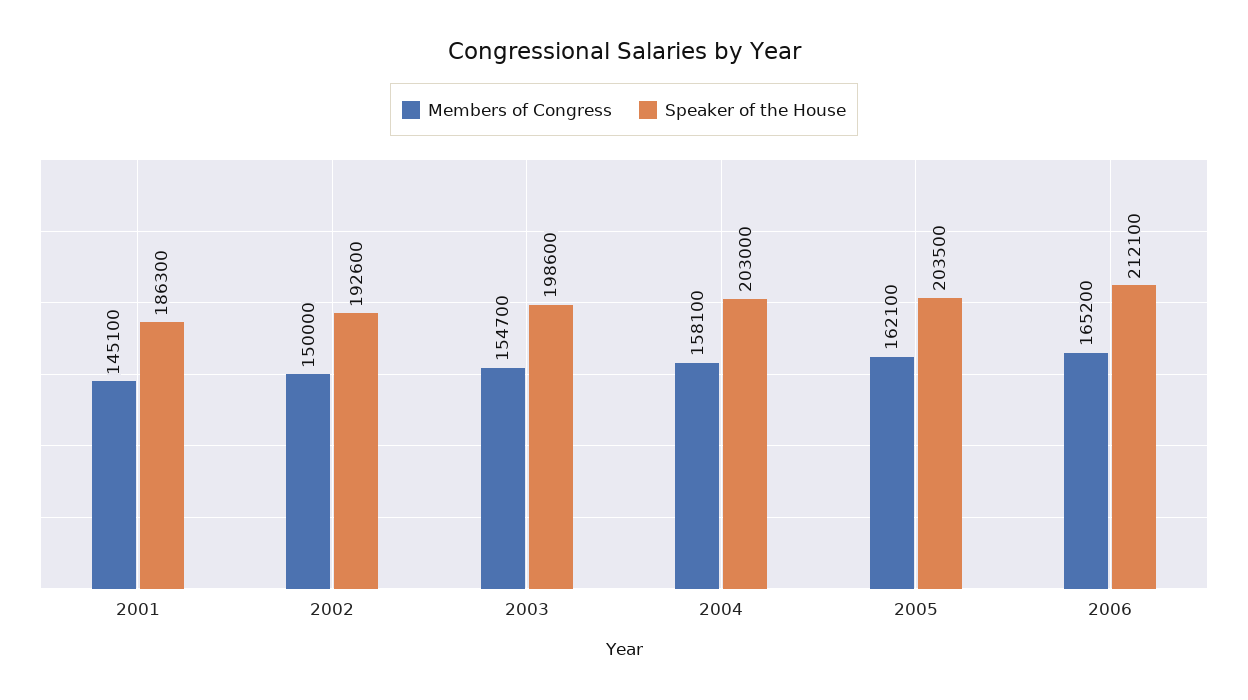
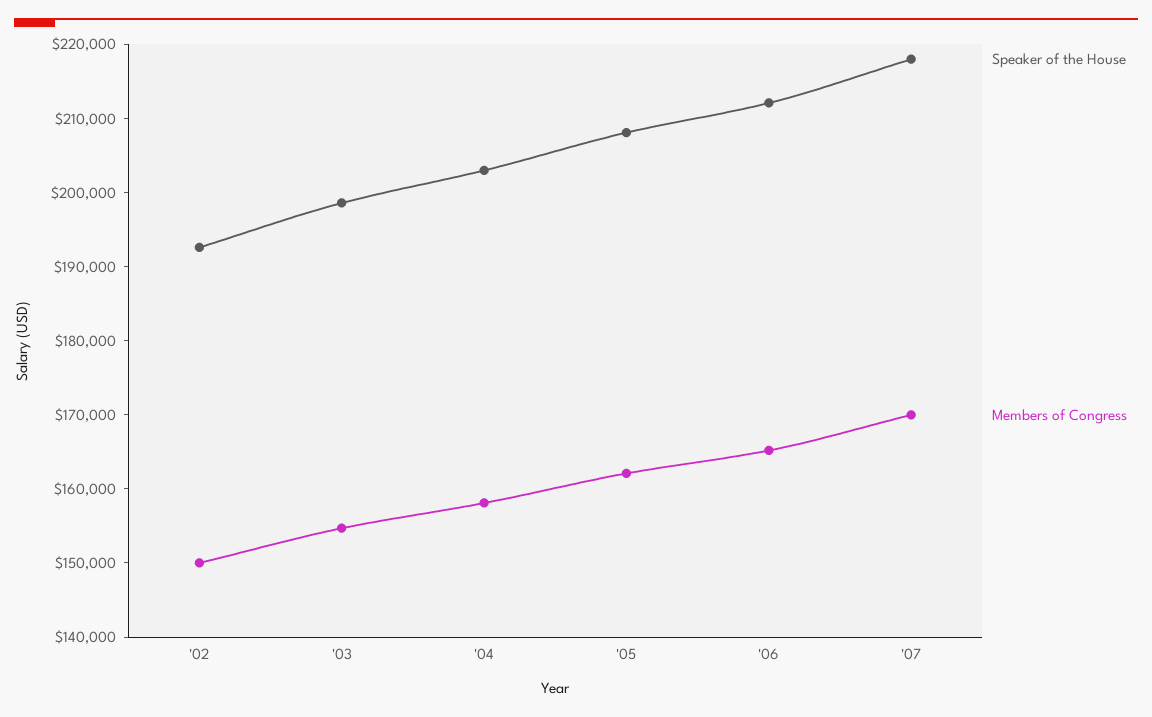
Members of Congress, 2001: 145100 -> none
Speaker of the House, 2001: 186300 -> none
Speaker of the House, 2005: 203500 -> 208000
Speaker of the House, '07: none -> 218000
Members of Congress, '07: none -> 170000

